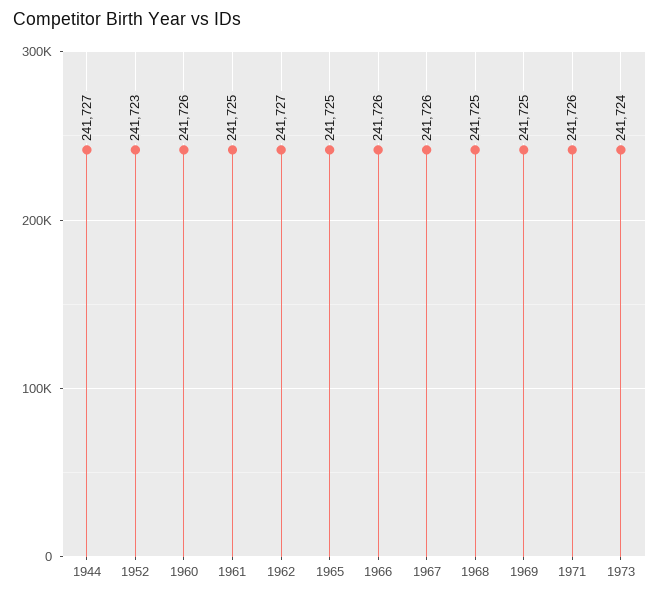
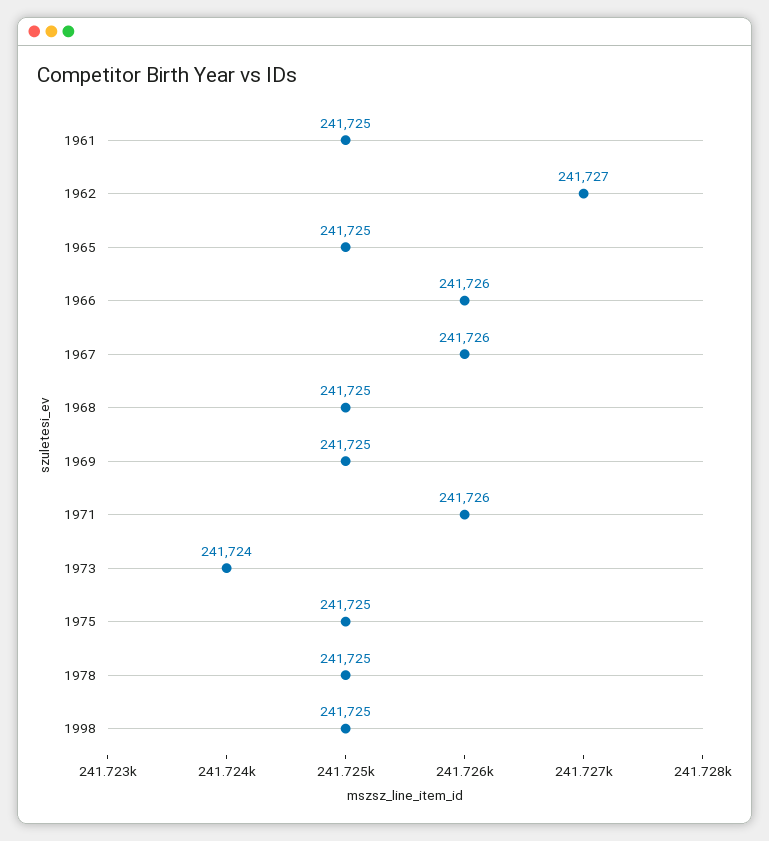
1944: 241727 -> none
1952: 241723 -> none
1960: 241726 -> none
1975: none -> 241725
1978: none -> 241725
1998: none -> 241725

